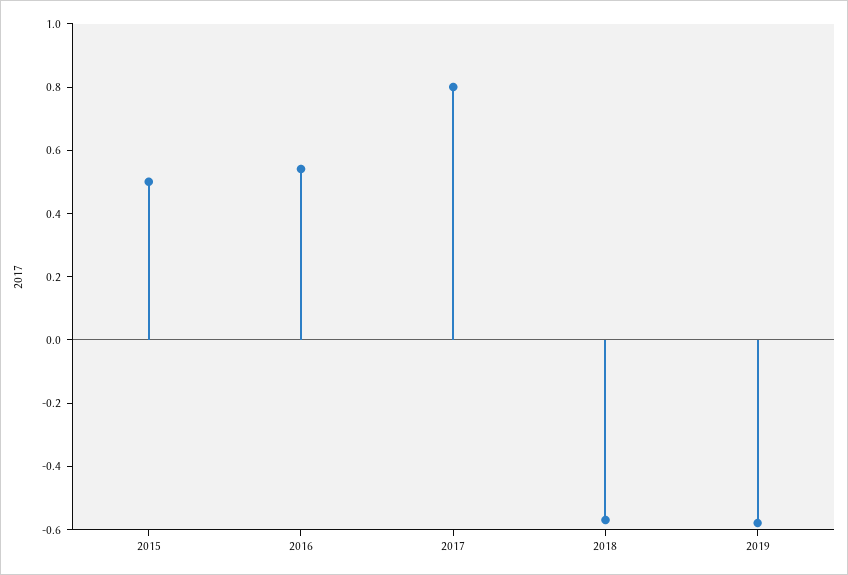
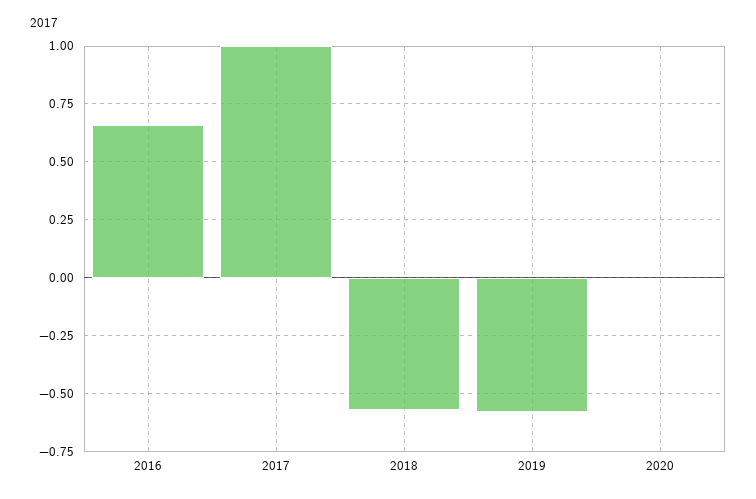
2015: 0.5 -> none
2016: 0.55 -> 0.65
2017: 0.8 -> 1
2020: none -> 0

